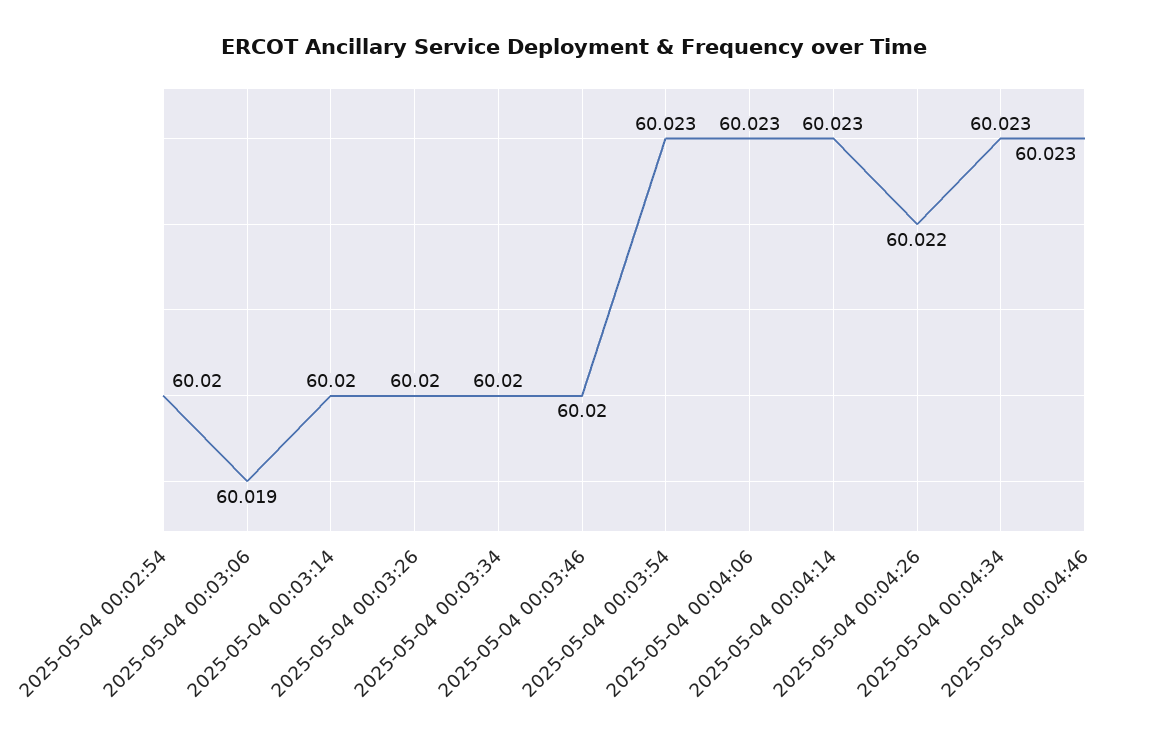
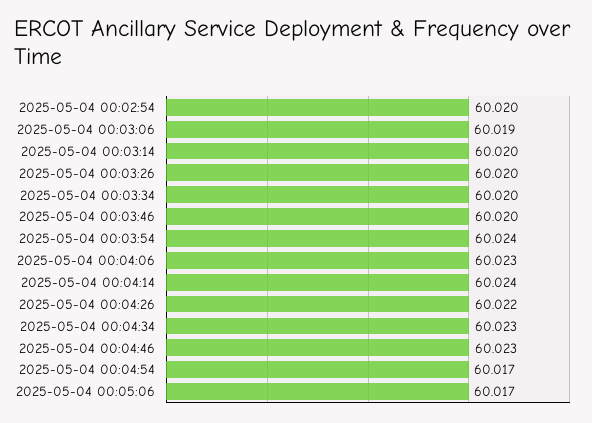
2025-05-04 00:03:54: 60.023 -> 60.024
2025-05-04 00:04:14: 60.023 -> 60.024
2025-05-04 00:04:54: none -> 60.017
2025-05-04 00:05:06: none -> 60.017

